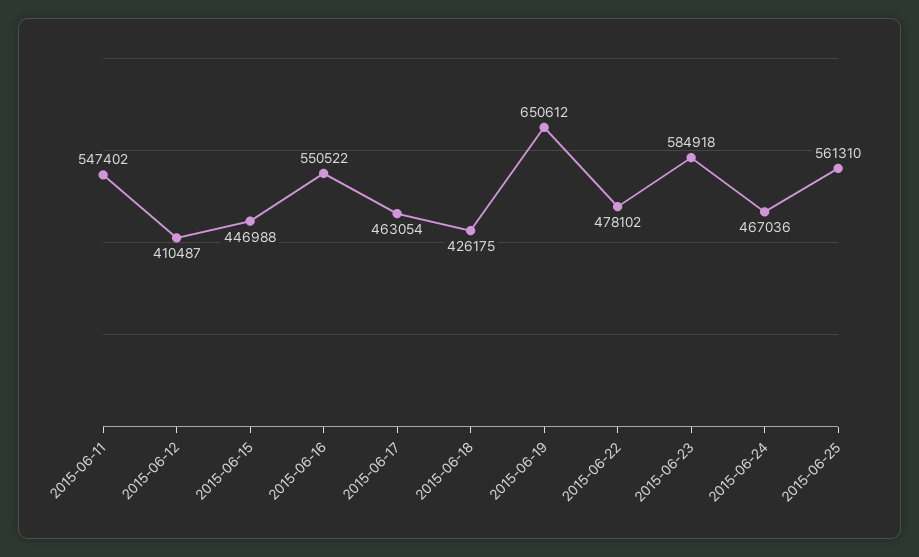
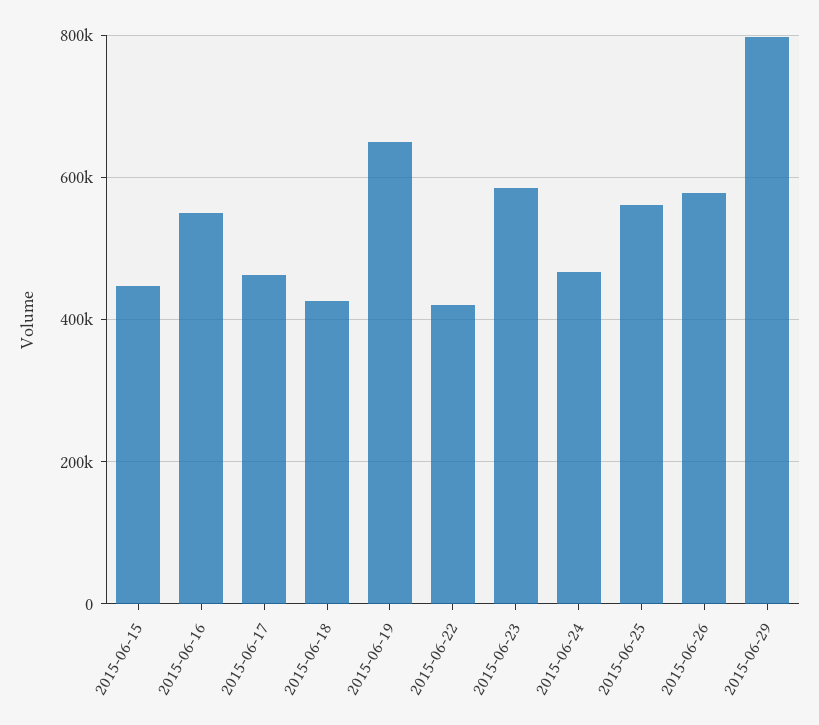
2015-06-11: 547402 -> none
2015-06-12: 410487 -> none
2015-06-22: 478102 -> 420000
2015-06-26: none -> 580000
2015-06-29: none -> 800000

